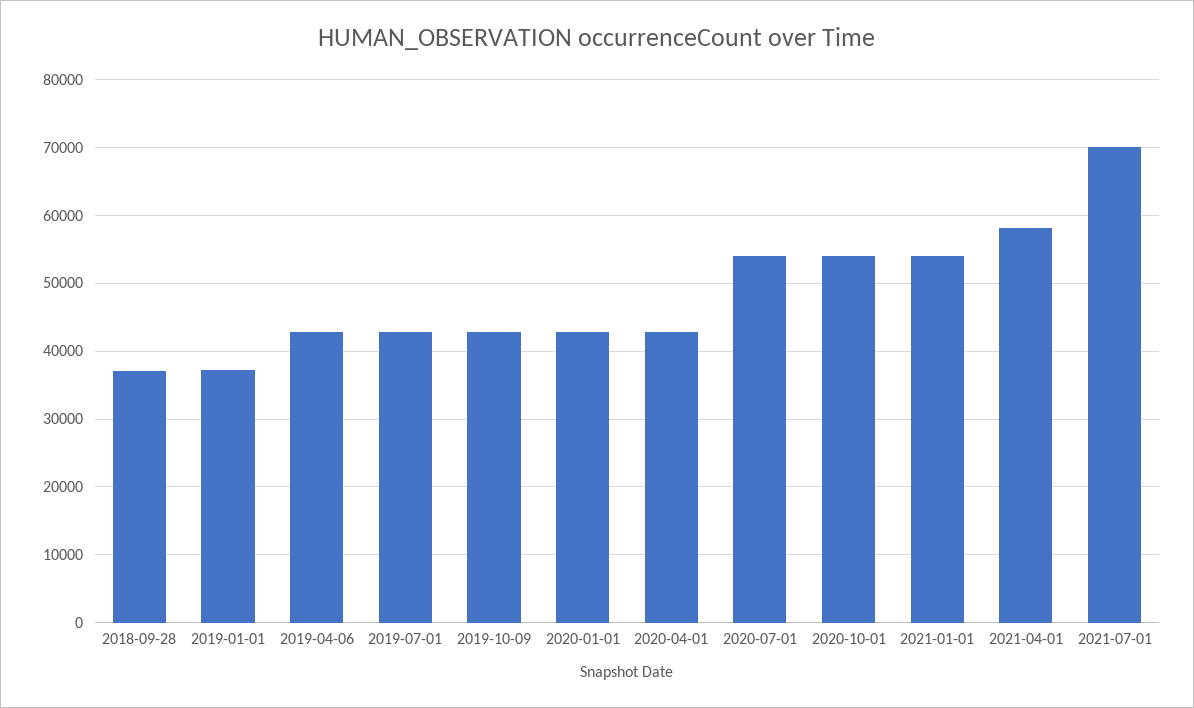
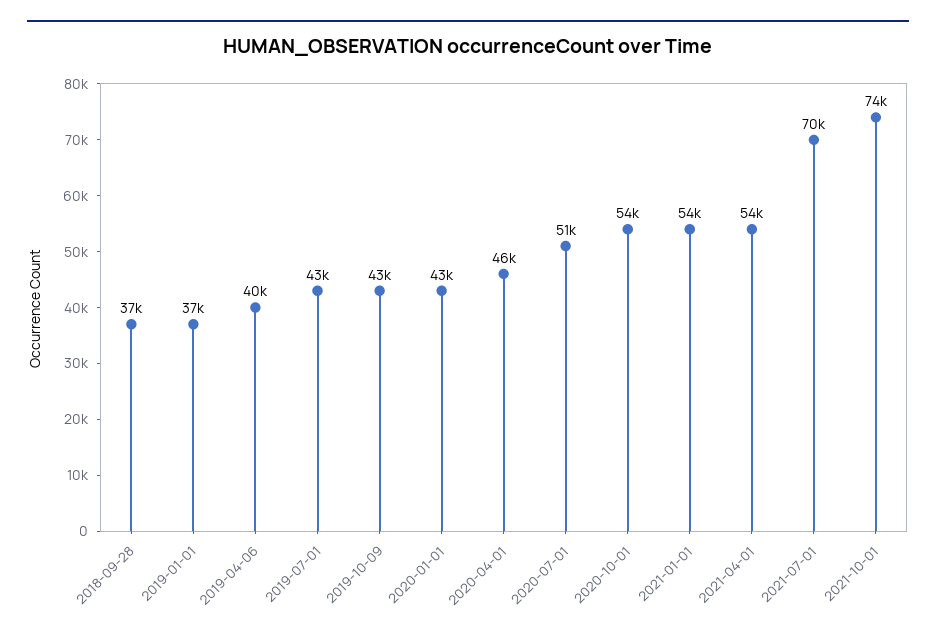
2019-04-06: 43000 -> 40000
2020-04-01: 43000 -> 46000
2020-07-01: 54000 -> 51000
2021-04-01: 58000 -> 54000
2021-10-01: none -> 74000

